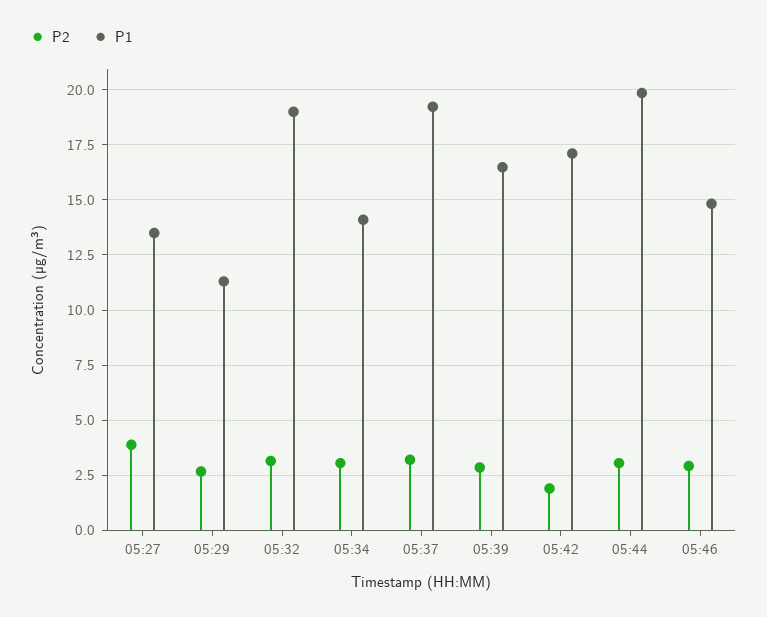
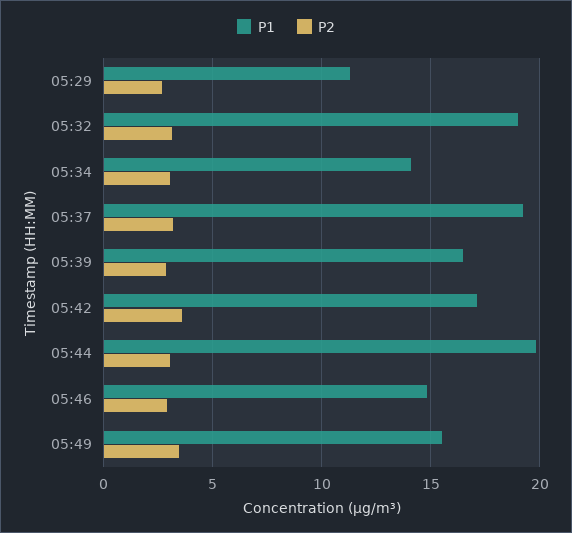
P2, 05:27: 4 -> none
P1, 05:27: 13.5 -> none
P2, 05:42: 2 -> 3.5
P1, 05:49: none -> 15.5
P2, 05:49: none -> 3.5

